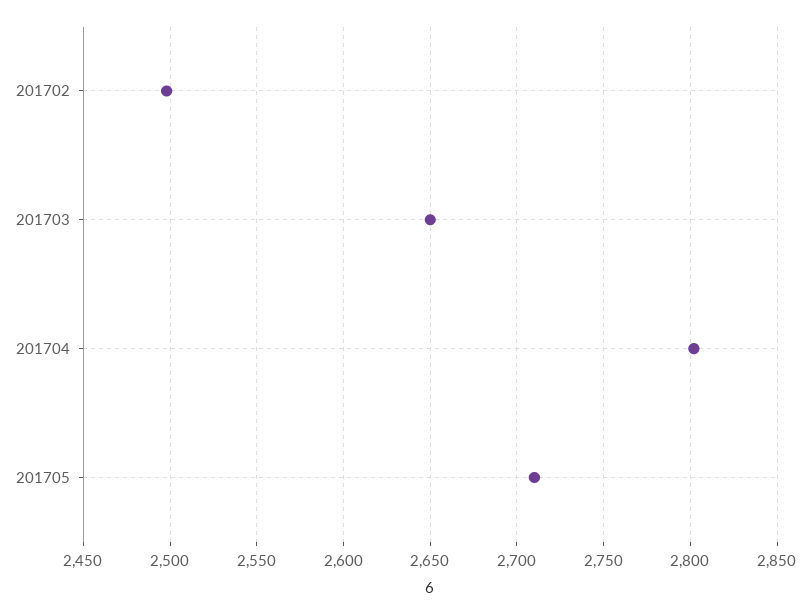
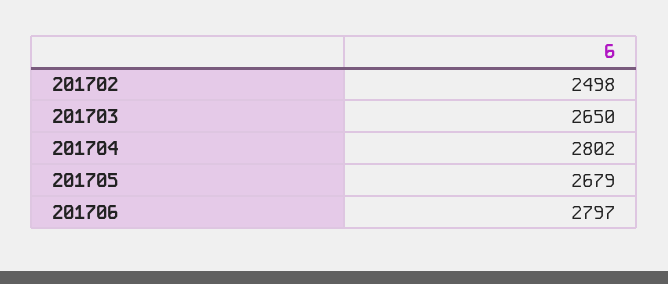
201705: 2710 -> 2679
201706: none -> 2797

